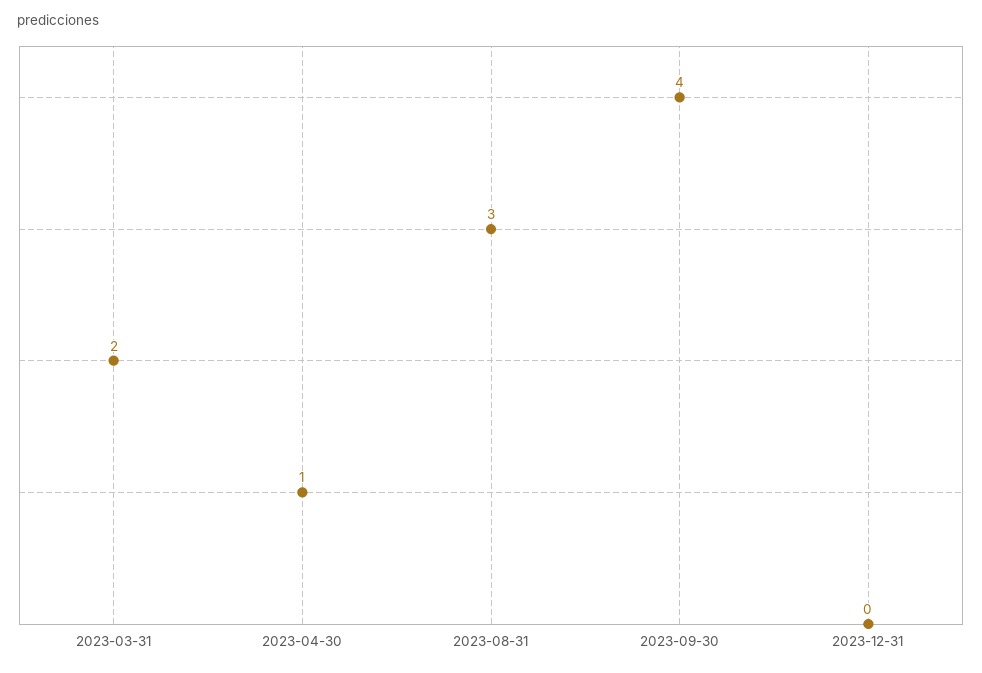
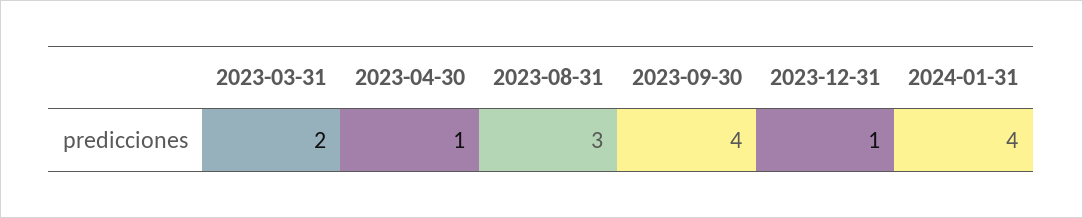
2023-12-31: 0 -> 1
2024-01-31: none -> 4

